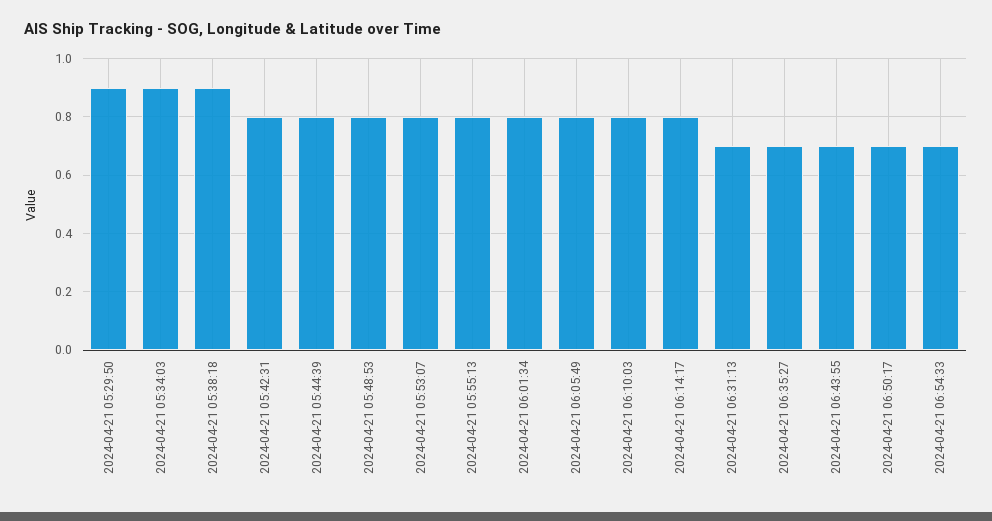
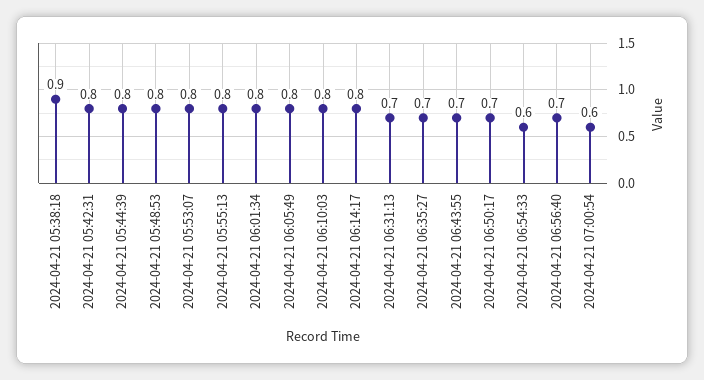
2024-04-21 05:29:50: 0.9 -> none
2024-04-21 05:34:03: 0.9 -> none
2024-04-21 06:54:33: 0.7 -> 0.6
2024-04-21 06:56:40: none -> 0.7
2024-04-21 07:00:54: none -> 0.6

